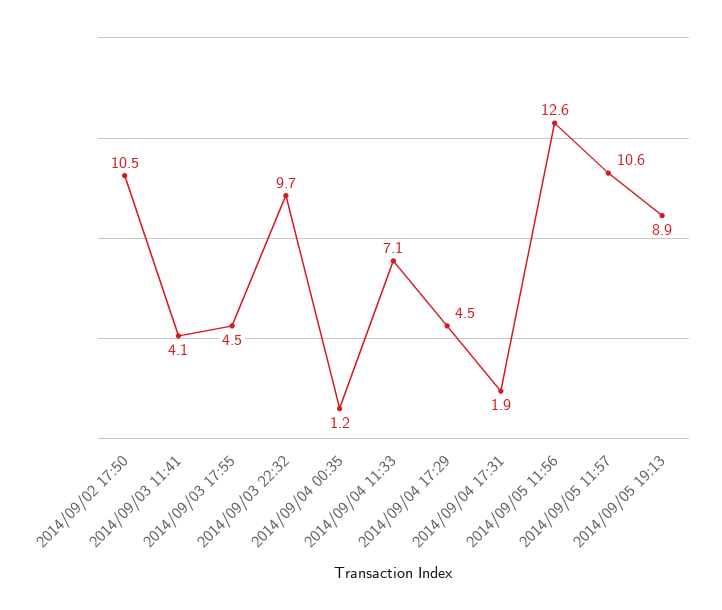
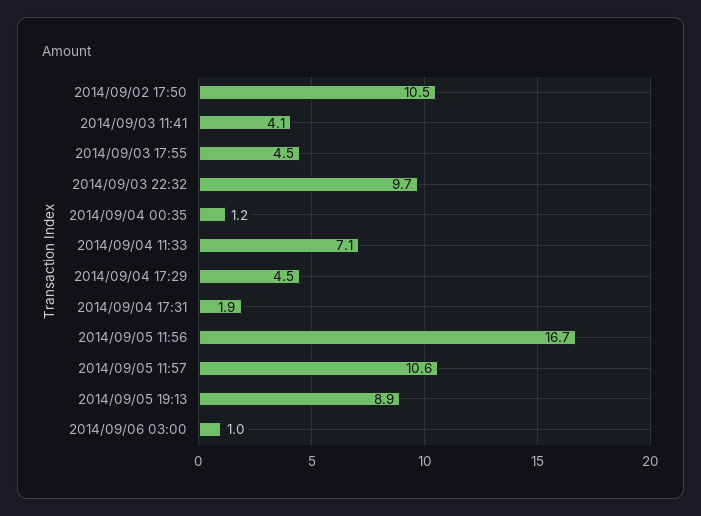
2014/09/05 11:56: 12.6 -> 16.7
2014/09/06 03:00: none -> 1

